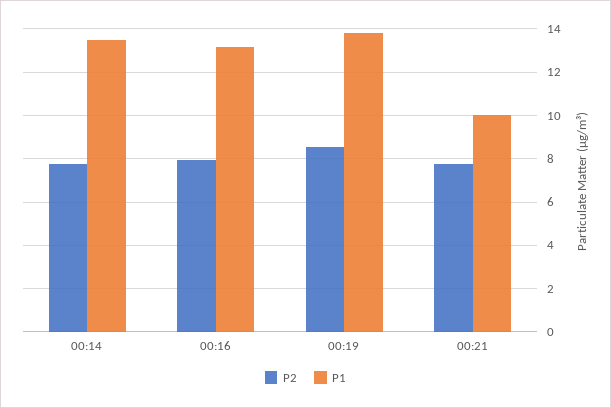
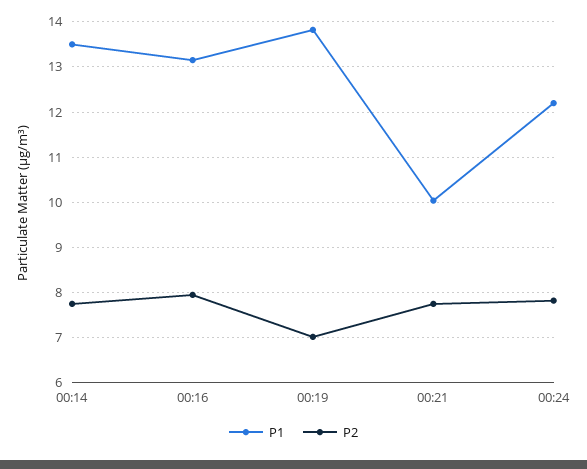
P2, 00:19: 8.5 -> 7
P1, 00:24: none -> 12.2
P2, 00:24: none -> 7.8

